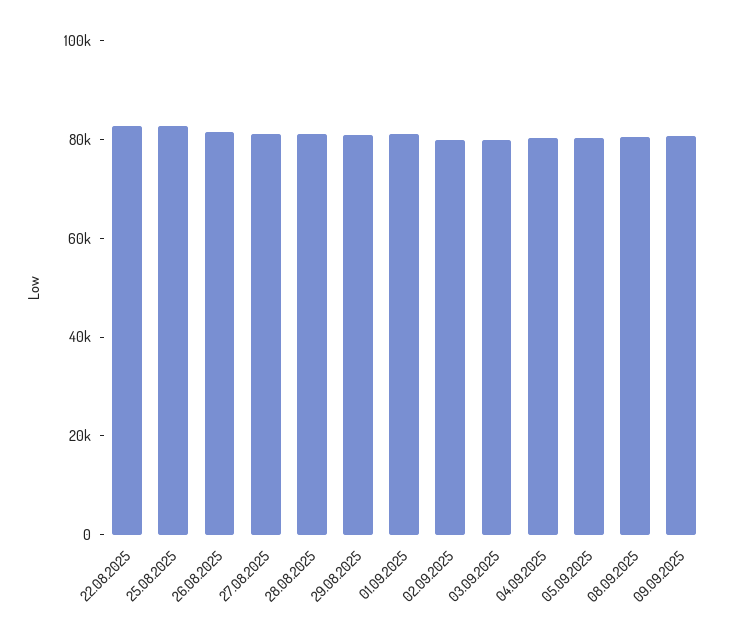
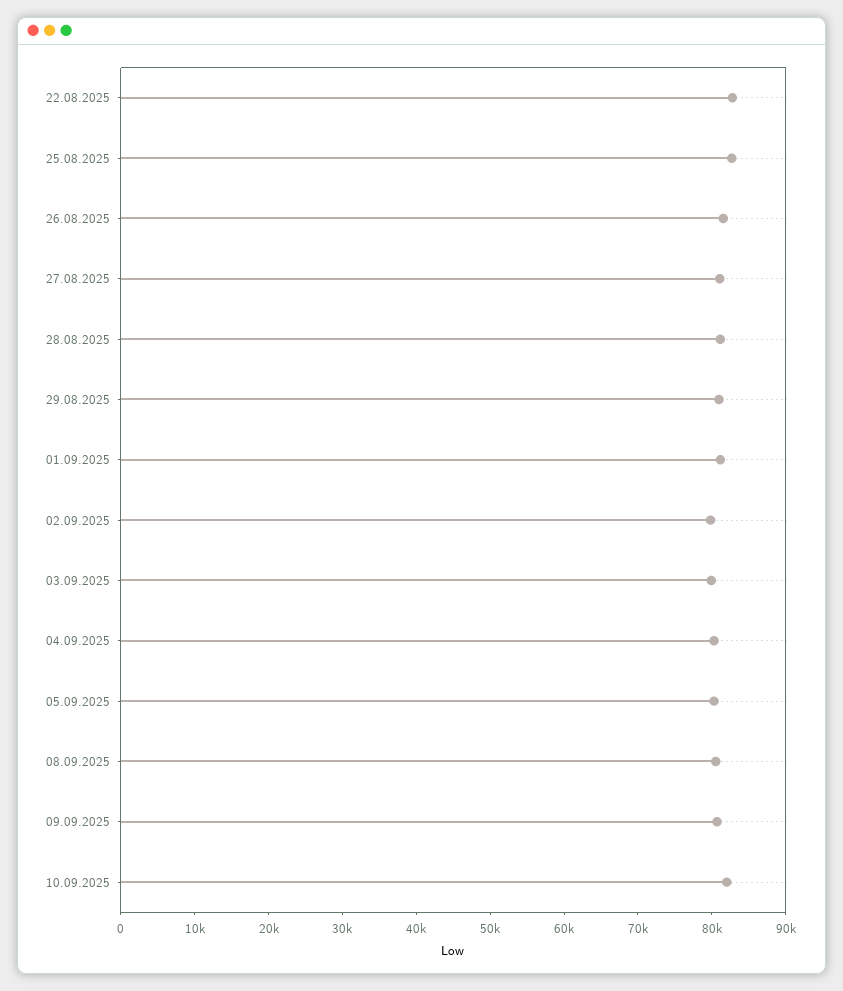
10.09.2025: none -> 82000

